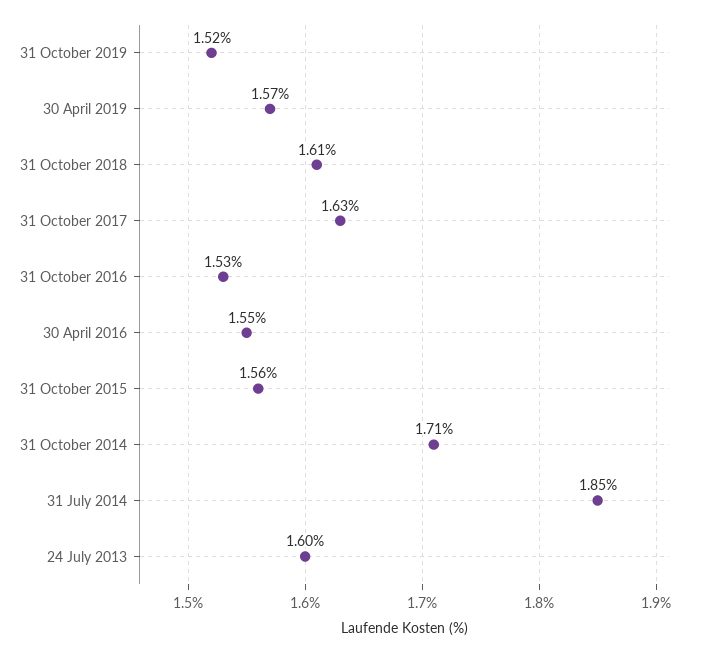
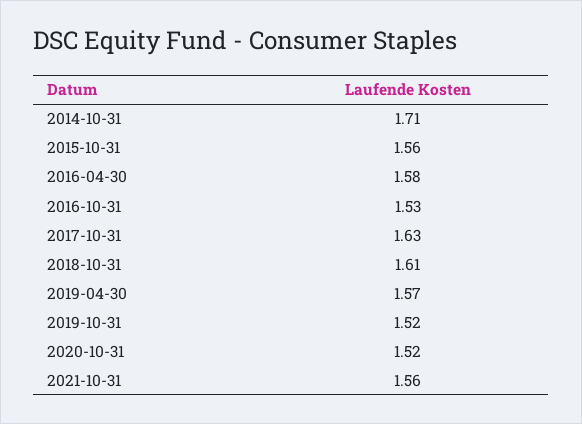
30 April 2016: 1.55 -> 1.58
31 July 2014: 1.85 -> none
24 July 2013: 1.6 -> none
2020-10-31: none -> 1.52
2021-10-31: none -> 1.56

